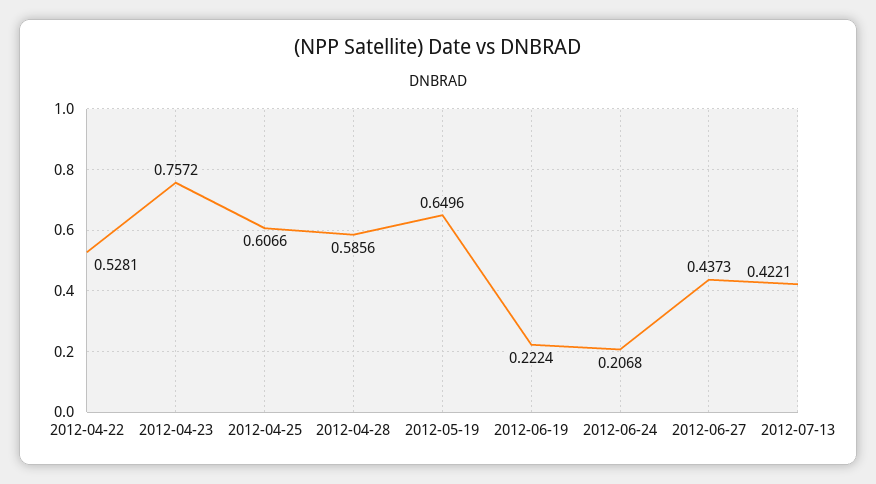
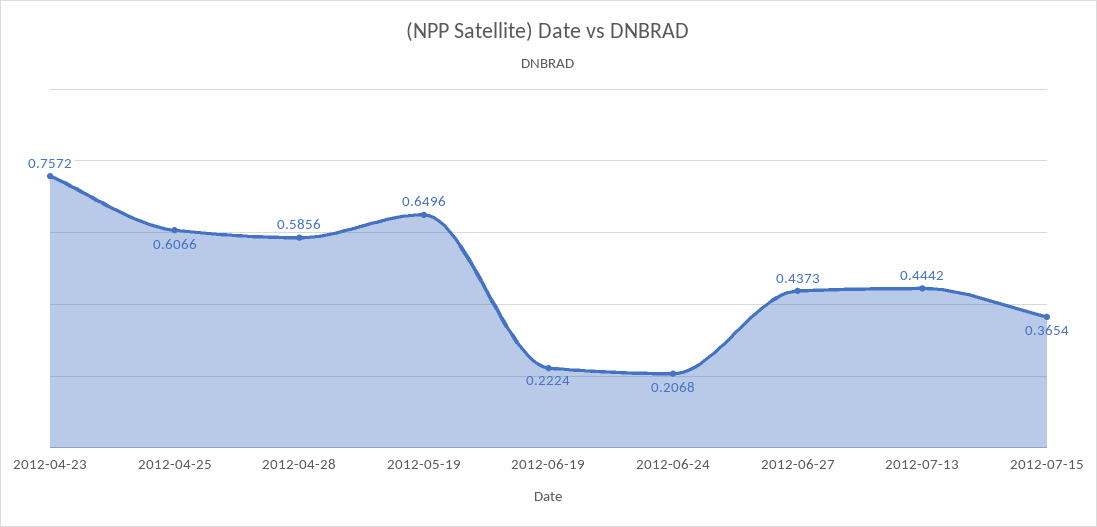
2012-04-22: 0.5281 -> none
2012-07-13: 0.4221 -> 0.4442
2012-07-15: none -> 0.3654

